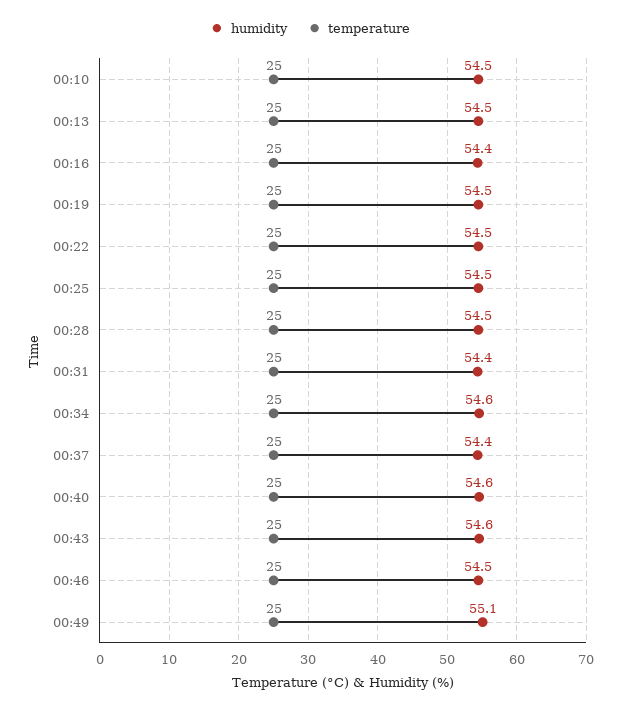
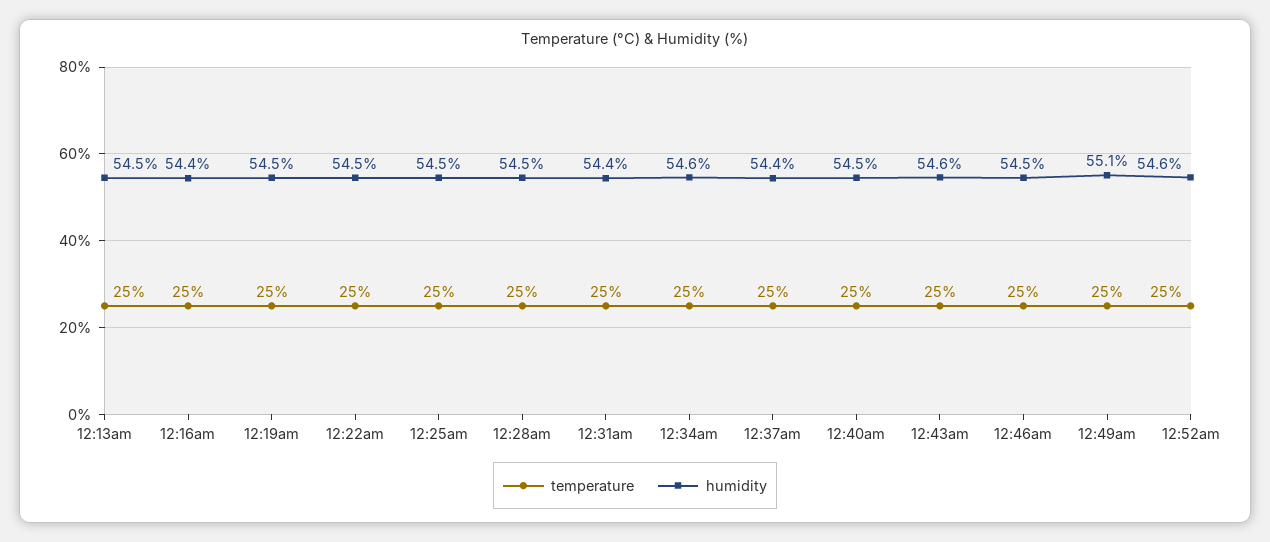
humidity, 00:10: 54.5 -> none
temperature, 00:10: 25 -> none
humidity, 00:40: 54.6 -> 54.5
temperature, 12:52am: none -> 25
humidity, 12:52am: none -> 54.6

